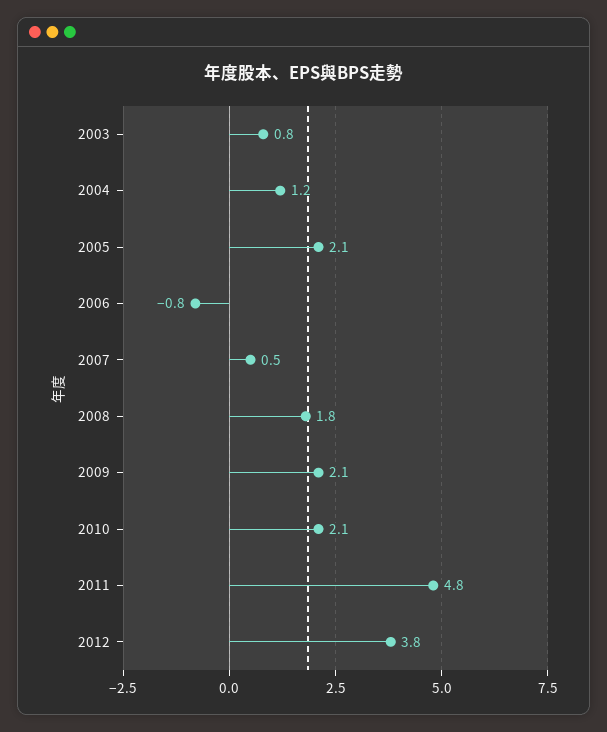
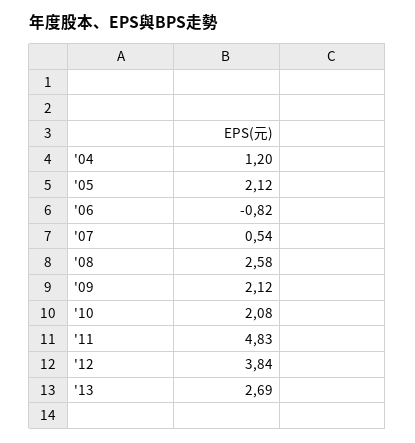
2003: 0.8 -> none
2008: 1.8 -> 2.58
'13: none -> 2.69

